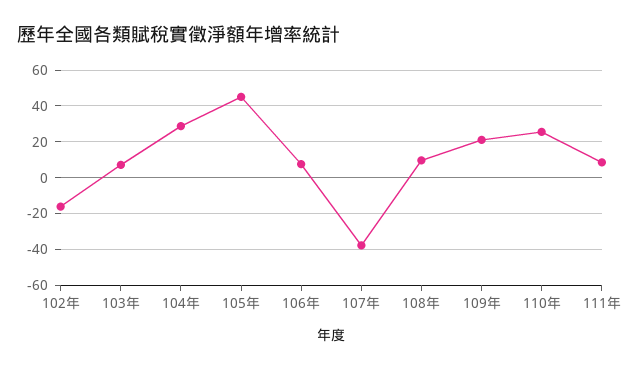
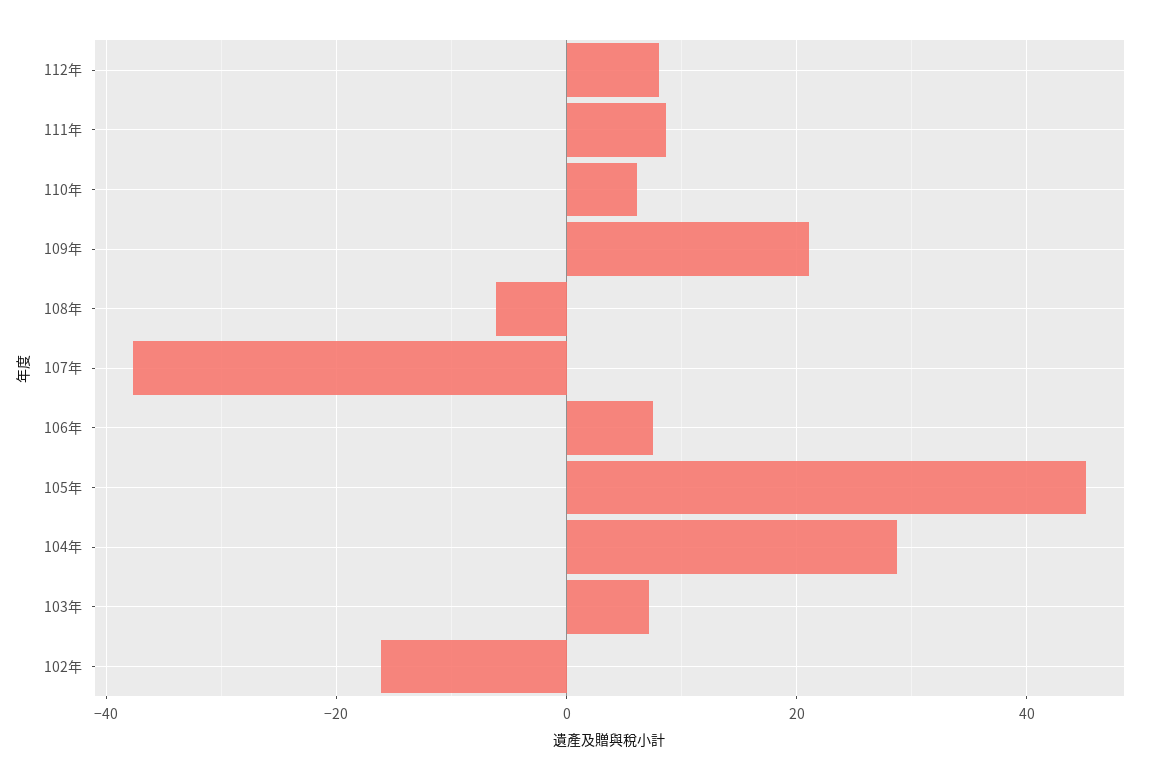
108年: 10 -> -6
110年: 25 -> 6
112年: none -> 8

